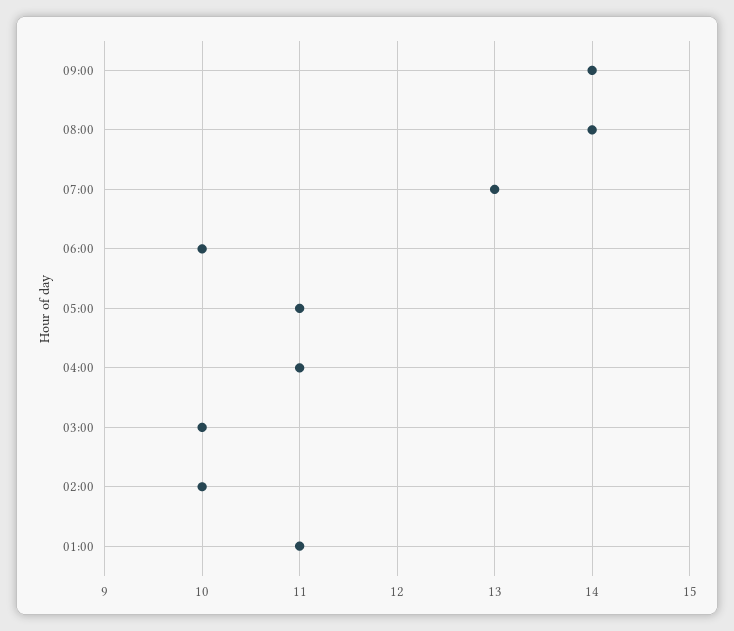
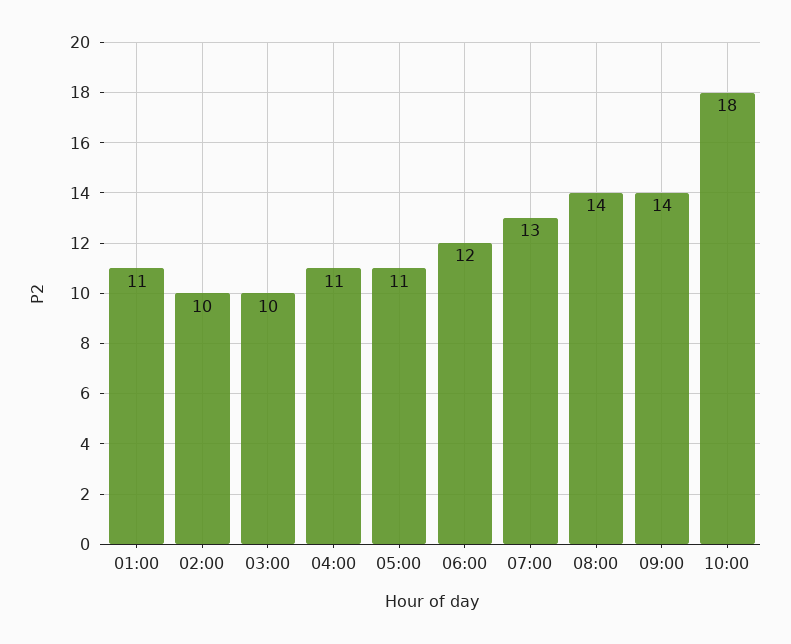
06:00: 10 -> 12
10:00: none -> 18

